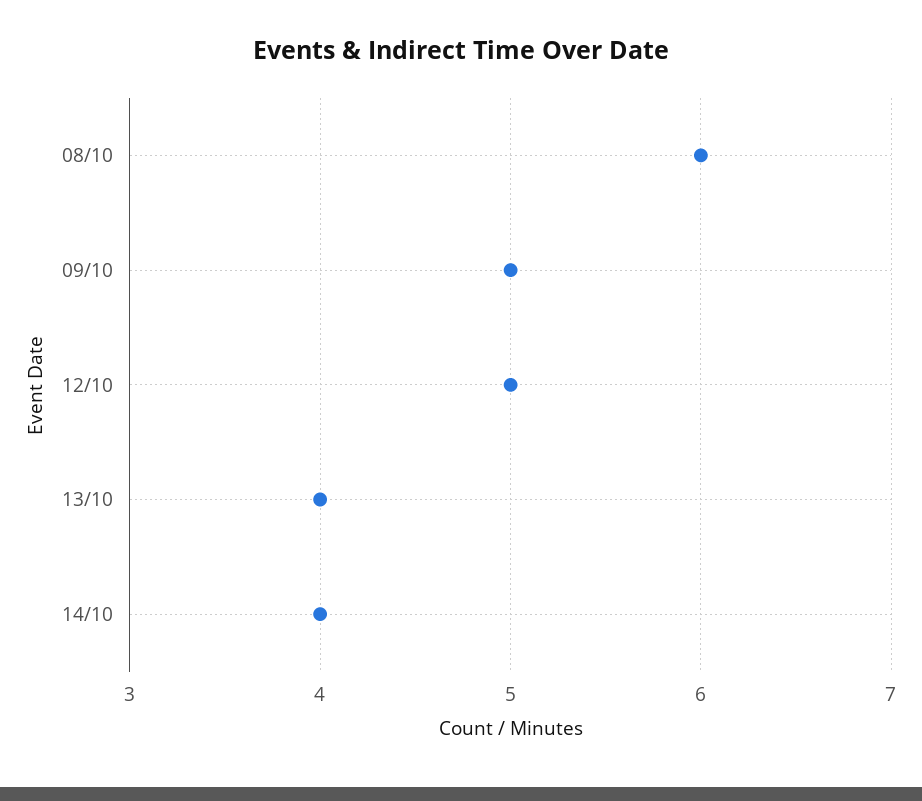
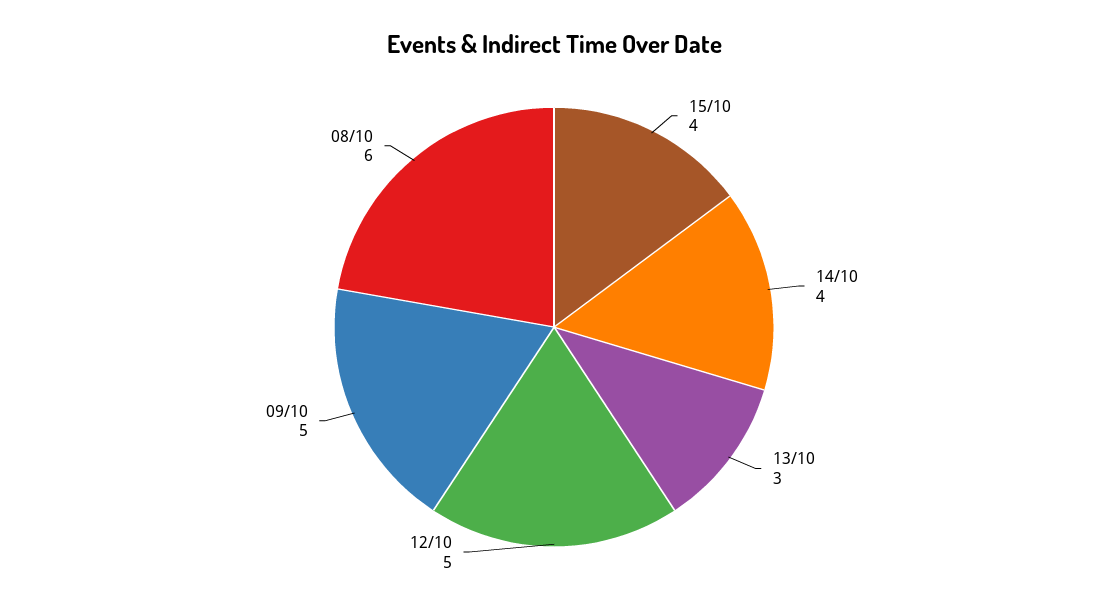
13/10: 4 -> 3
15/10: none -> 4

